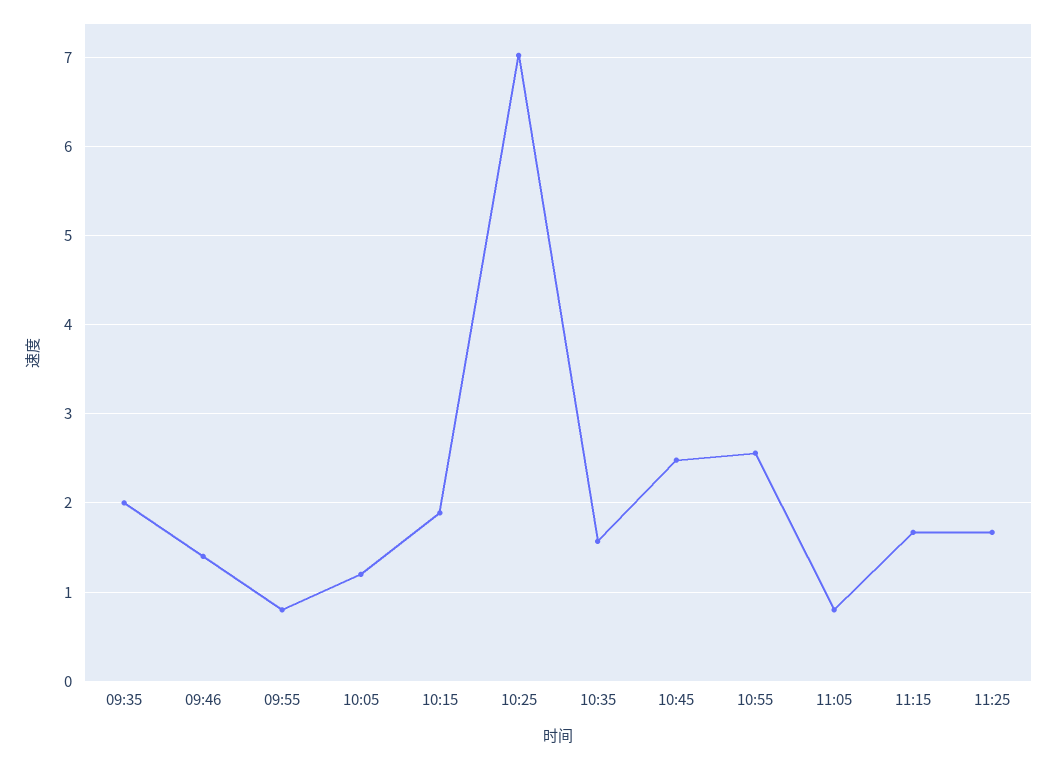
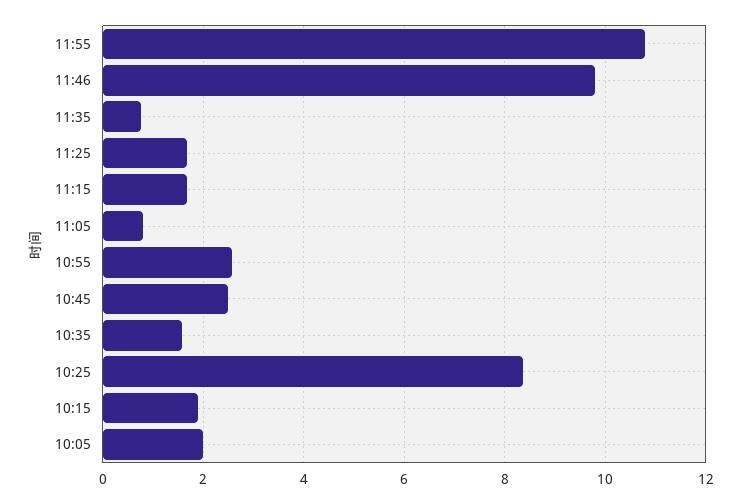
09:35: 2 -> none
09:46: 1.4 -> none
09:55: 0.8 -> none
10:05: 1.2 -> 2
10:25: 7 -> 8.4
11:55: none -> 10.8
11:46: none -> 9.8
11:35: none -> 0.8

